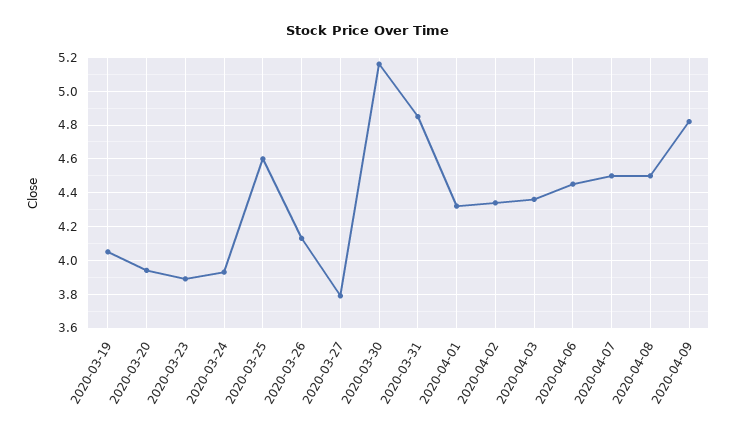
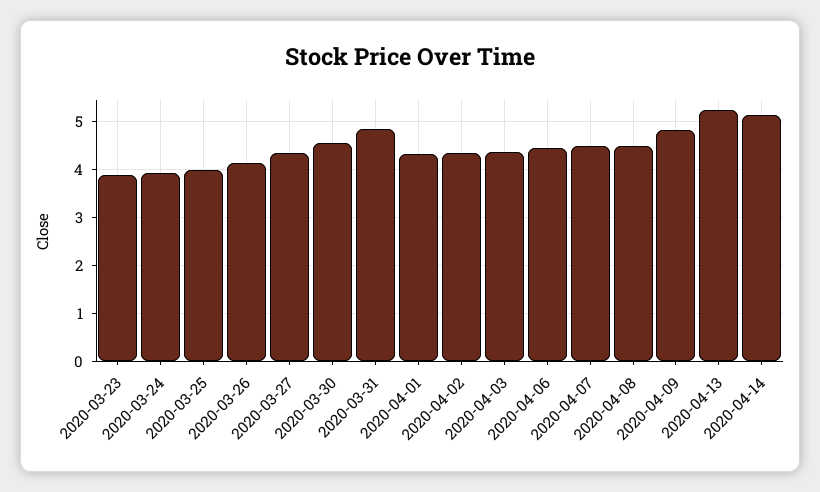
2020-03-19: 4.05 -> none
2020-03-20: 3.95 -> none
2020-03-25: 4.6 -> 4
2020-03-27: 3.8 -> 4.4
2020-03-30: 5.15 -> 4.6
2020-04-13: none -> 5.2
2020-04-14: none -> 5.2

